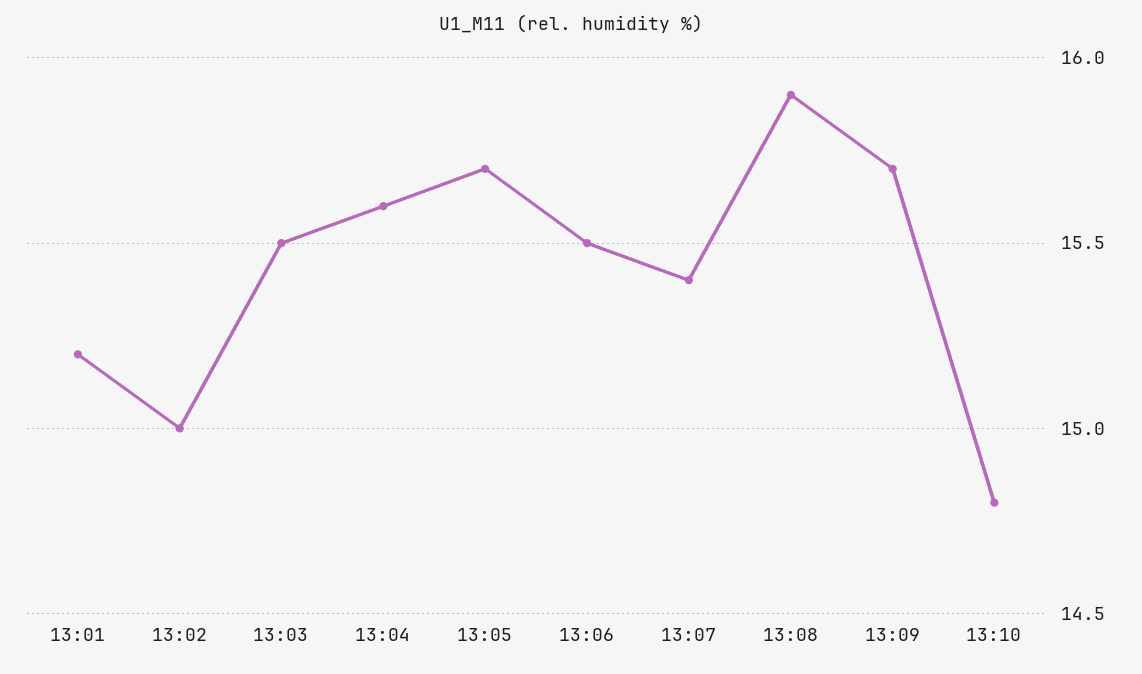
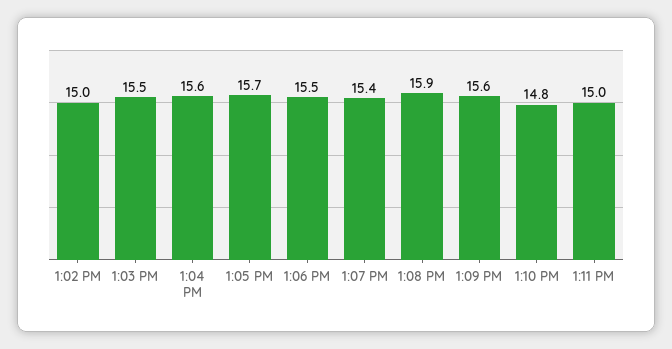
13:01: 15.2 -> none
13:09: 15.7 -> 15.6
1:11 PM: none -> 15

